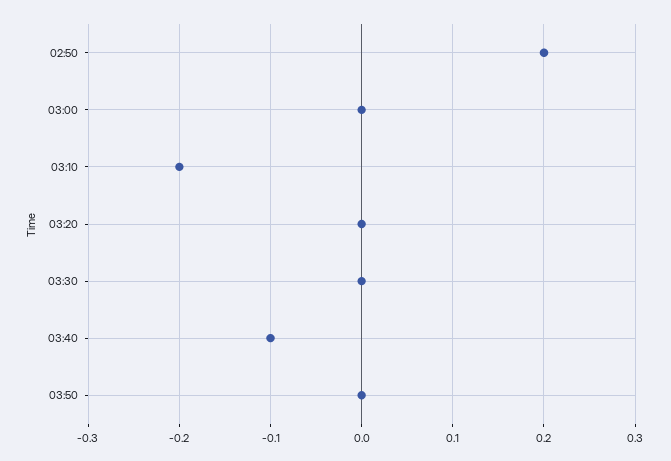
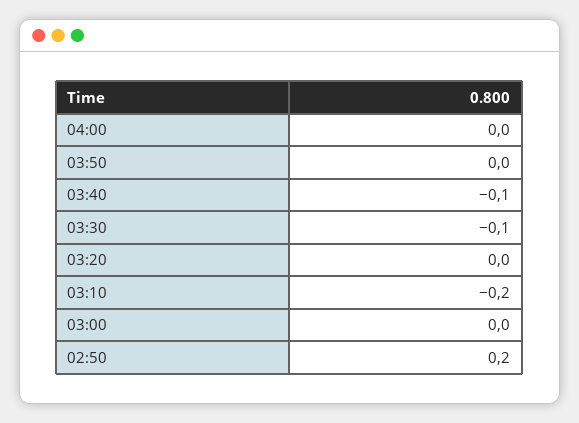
03:30: 0 -> -0.1
04:00: none -> 0

